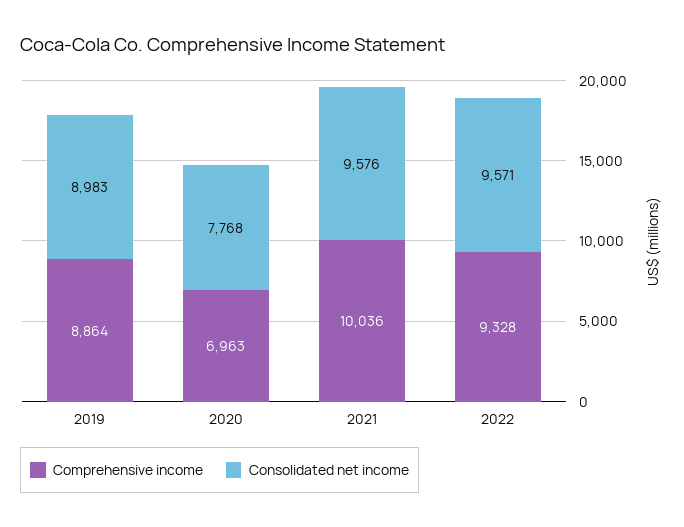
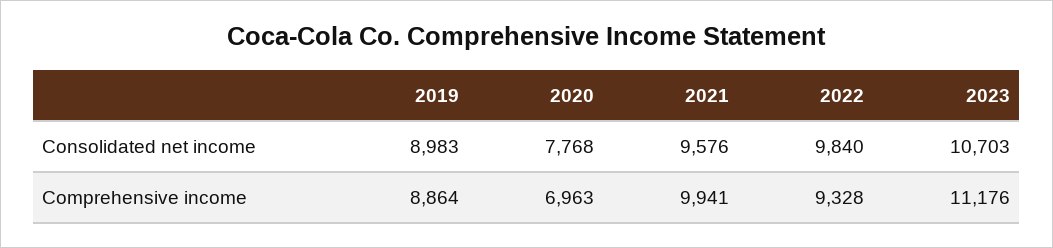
Comprehensive income, 2021: 10036 -> 9941
Consolidated net income, 2022: 9571 -> 9840
Consolidated net income, 2023: none -> 10703
Comprehensive income, 2023: none -> 11176

